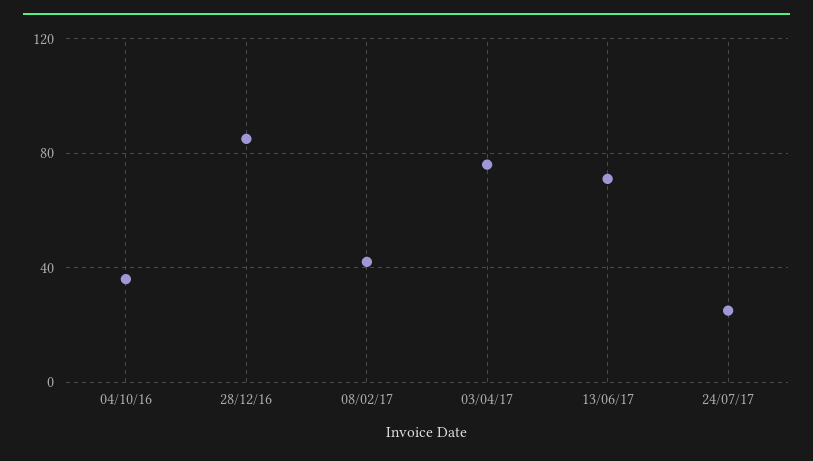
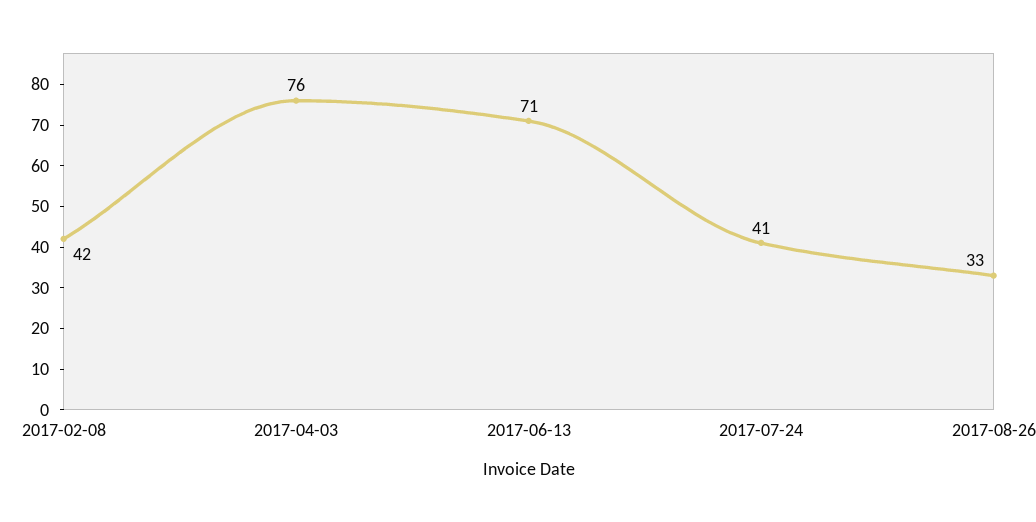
04/10/16: 35 -> none
28/12/16: 85 -> none
24/07/17: 25 -> 41
2017-08-26: none -> 33

